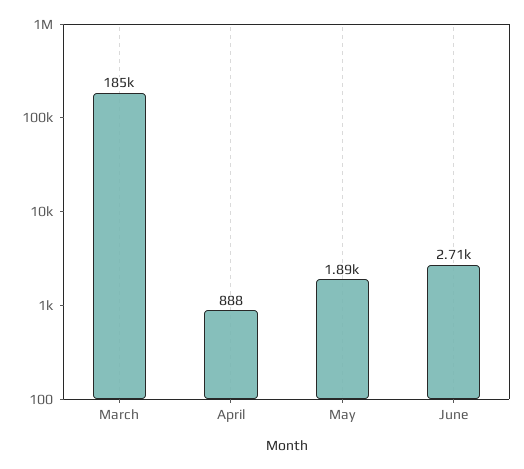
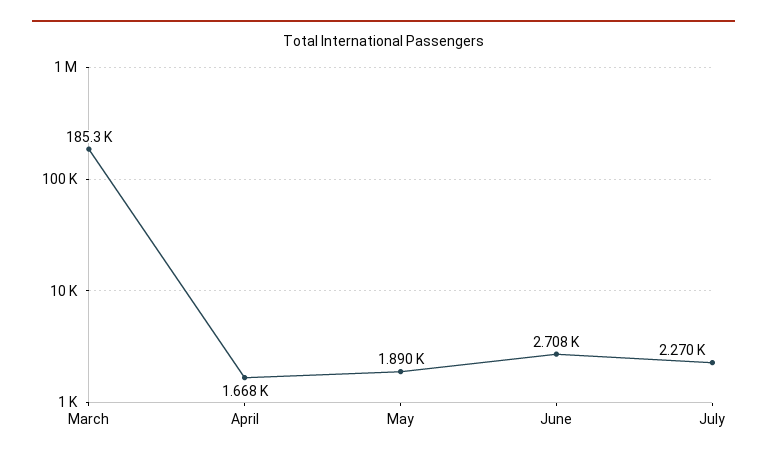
April: 888 -> 1668
July: none -> 2270

